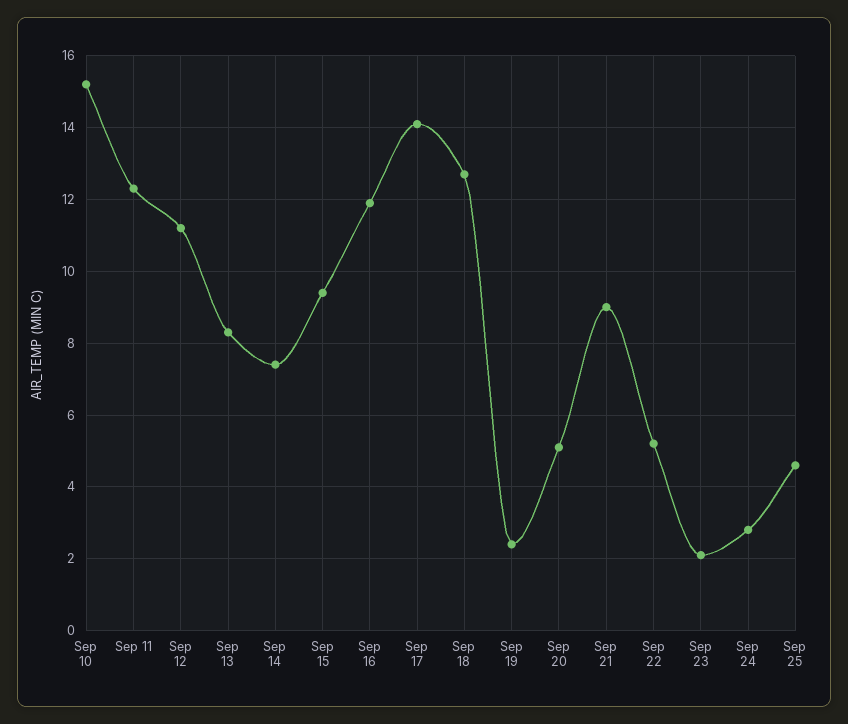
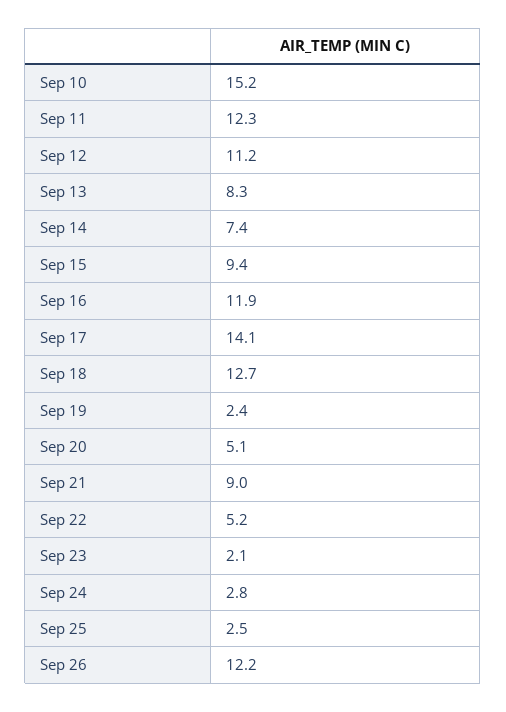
Sep 25: 4.5 -> 2.5
Sep 26: none -> 12.2

